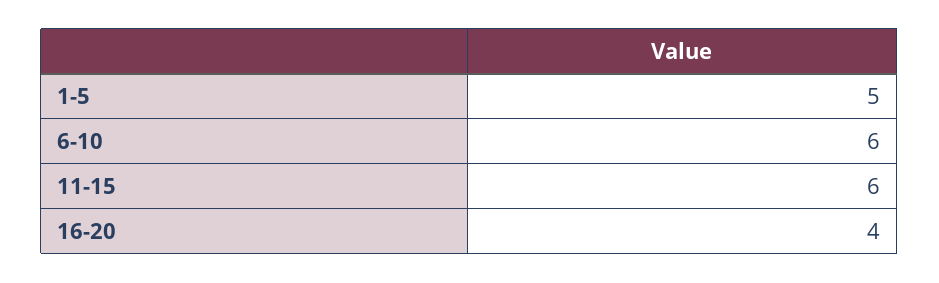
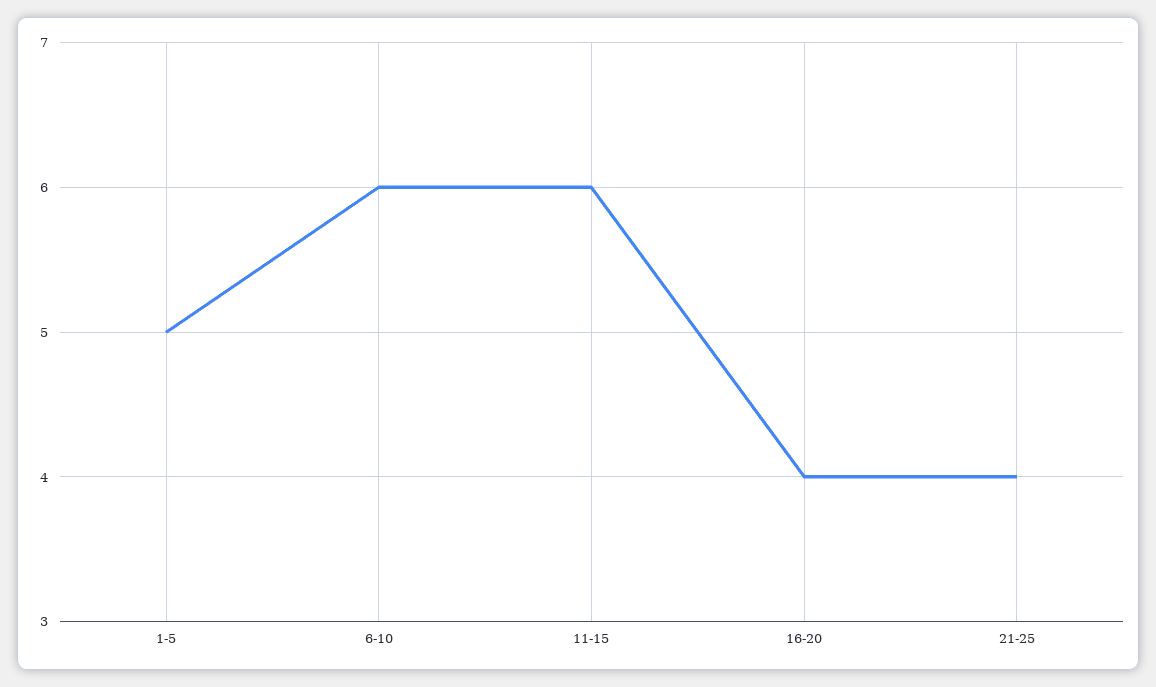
21-25: none -> 4

